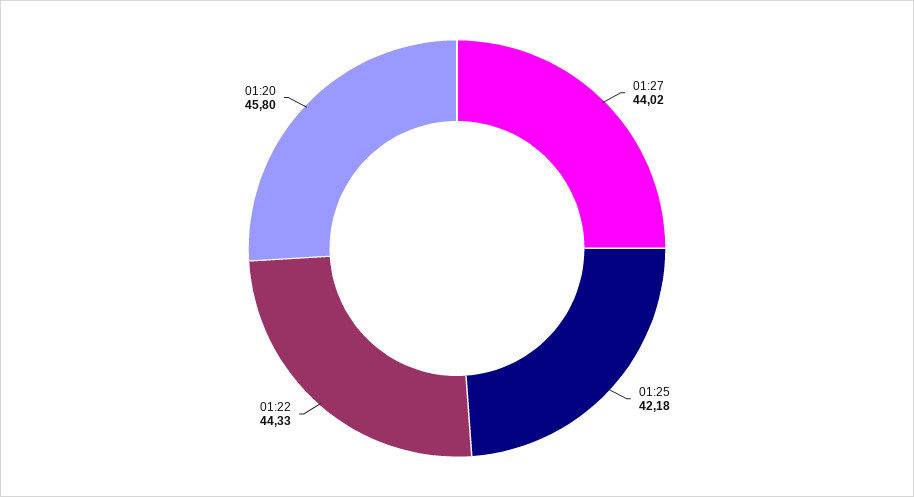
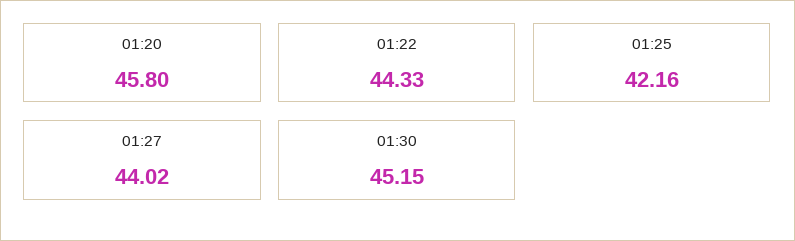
01:25: 42.18 -> 42.16
01:30: none -> 45.15

